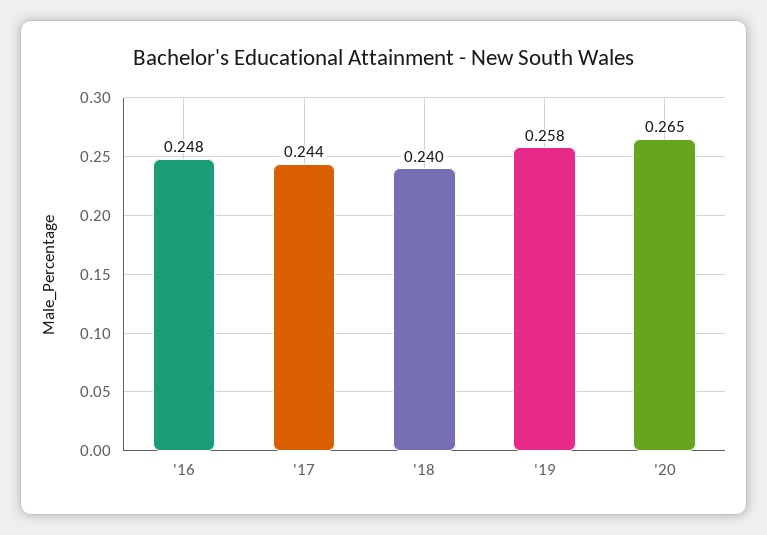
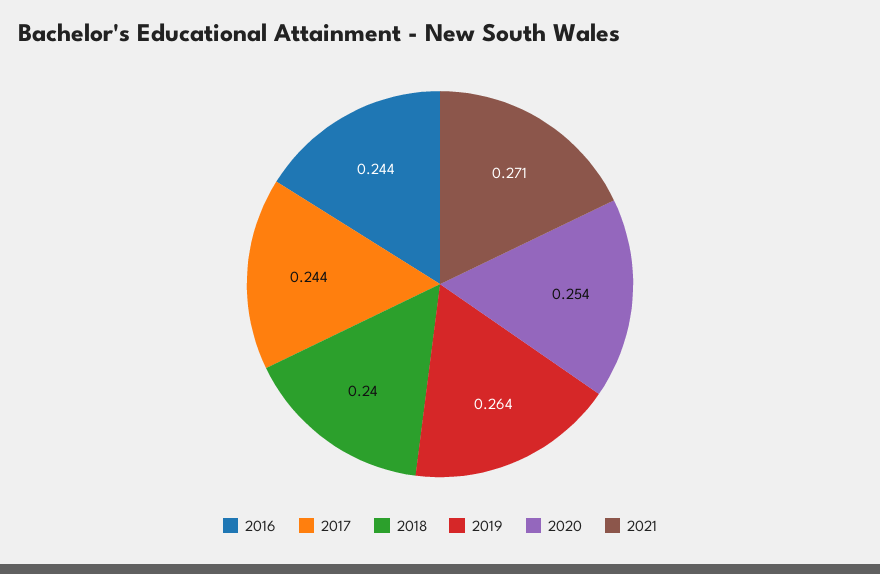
'16: 0.248 -> 0.244
'19: 0.258 -> 0.264
'20: 0.265 -> 0.254
2021: none -> 0.271

